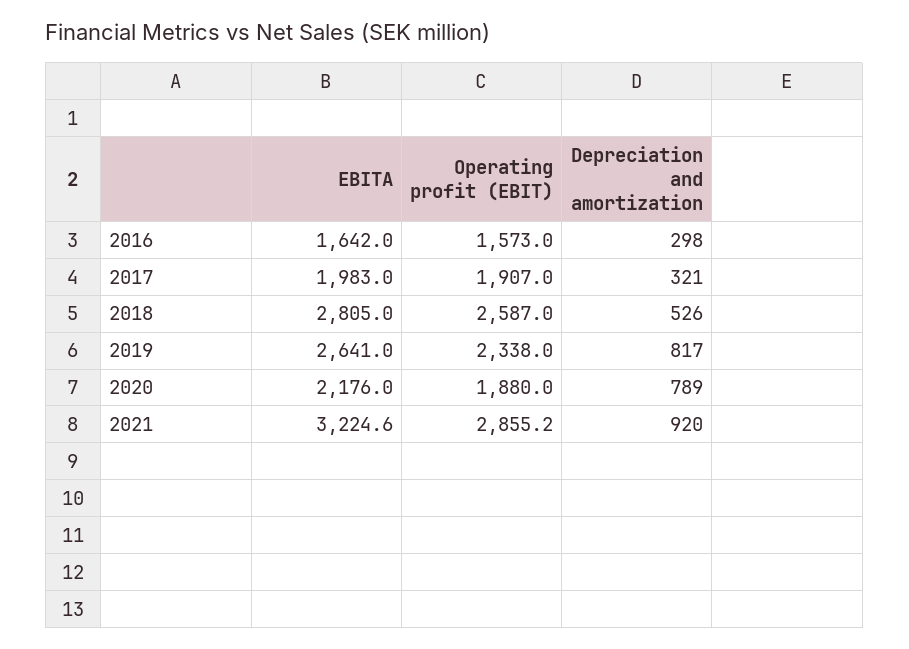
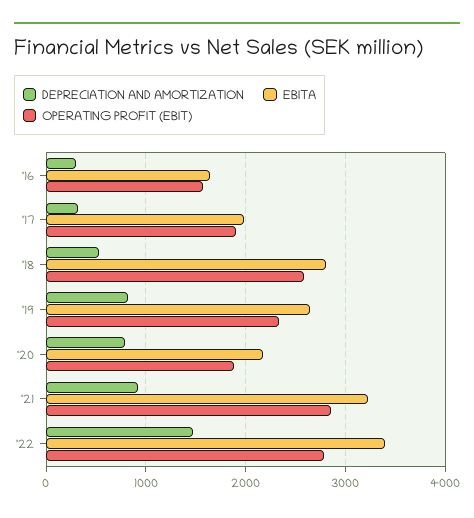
Depreciation and amortization, '22: none -> 1500
EBITA, '22: none -> 3400
Operating profit (EBIT), '22: none -> 2800

